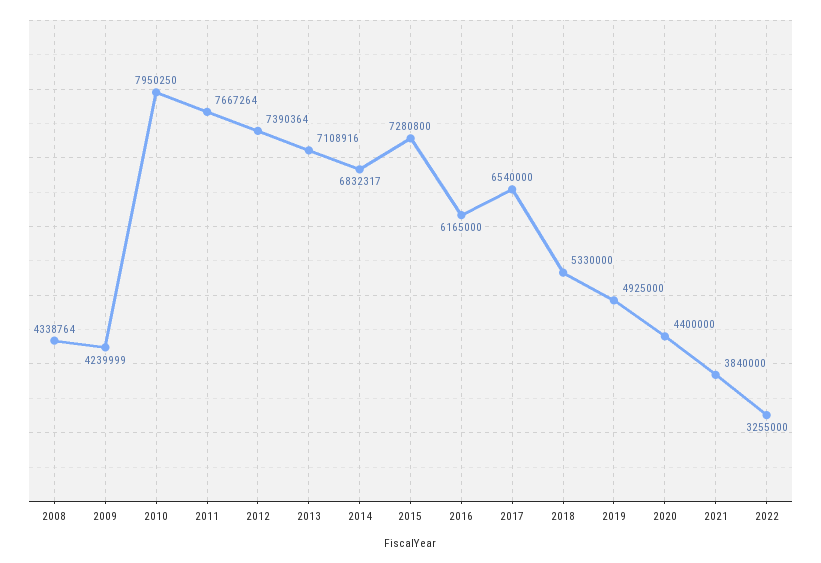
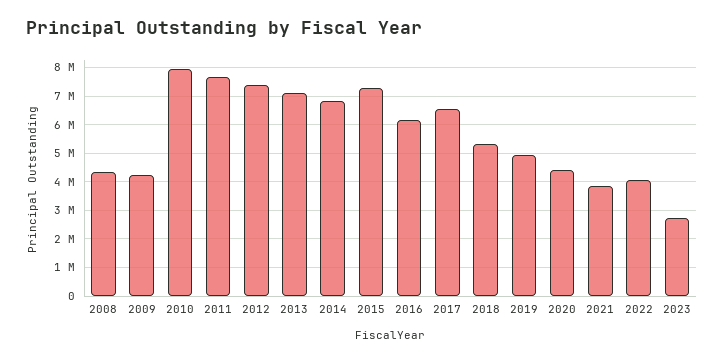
2022: 3255000 -> 4000000
2023: none -> 2750000

